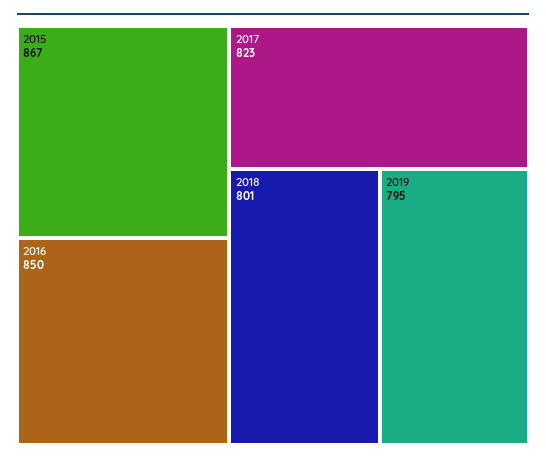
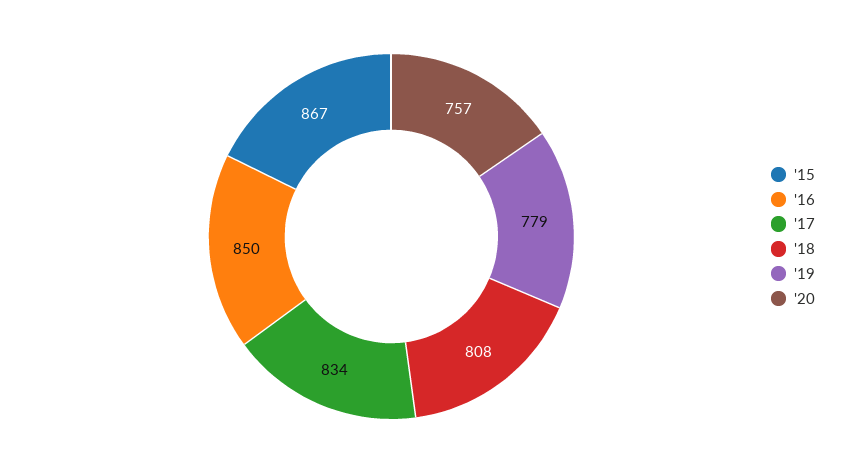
2017: 823 -> 834
2018: 801 -> 808
2019: 795 -> 779
'20: none -> 757

